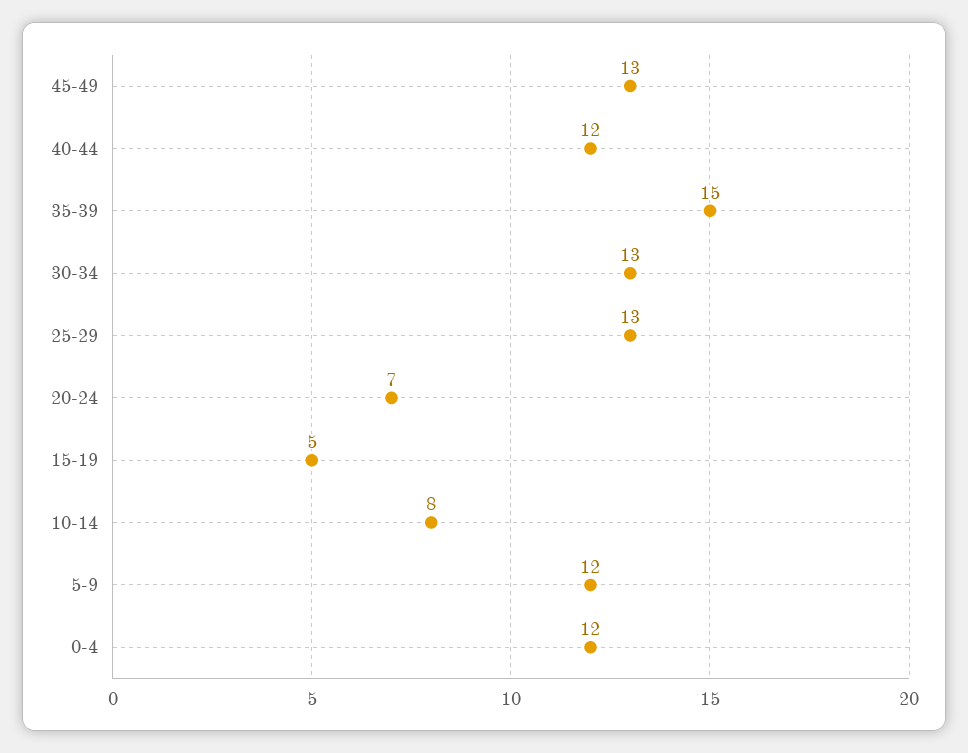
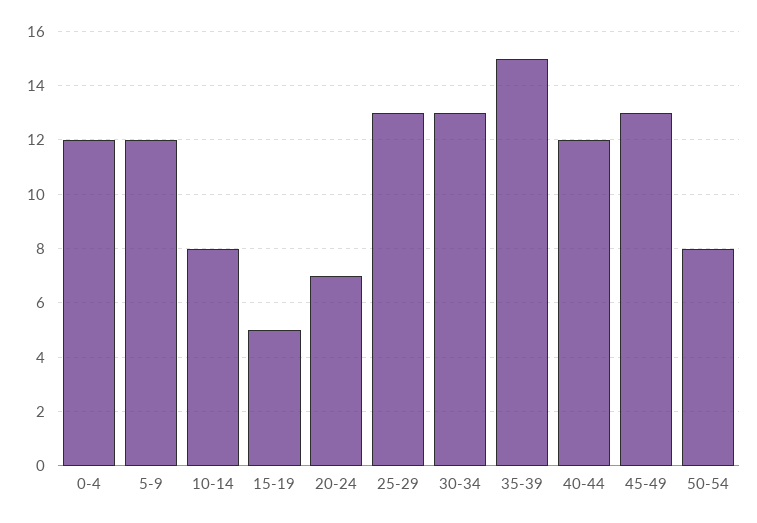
50-54: none -> 8

